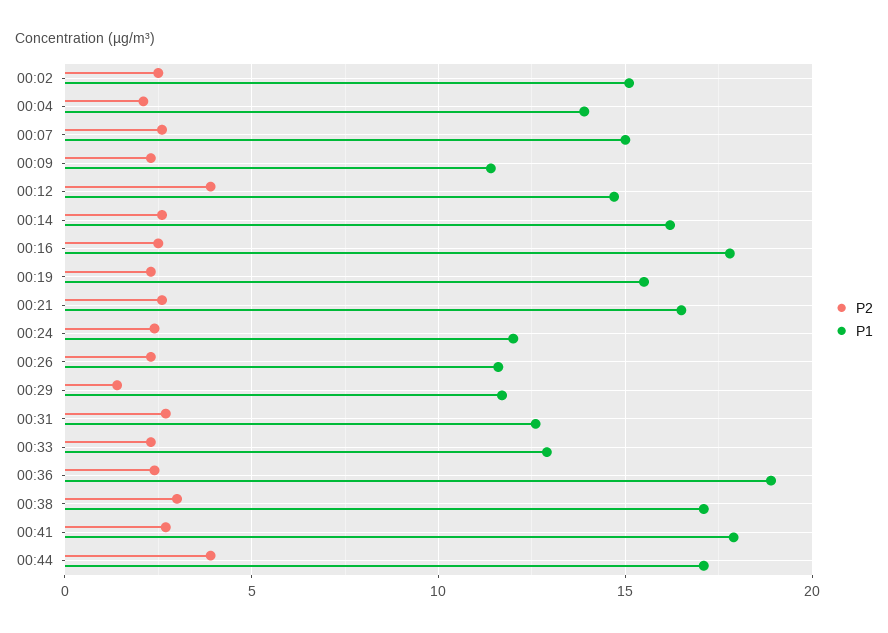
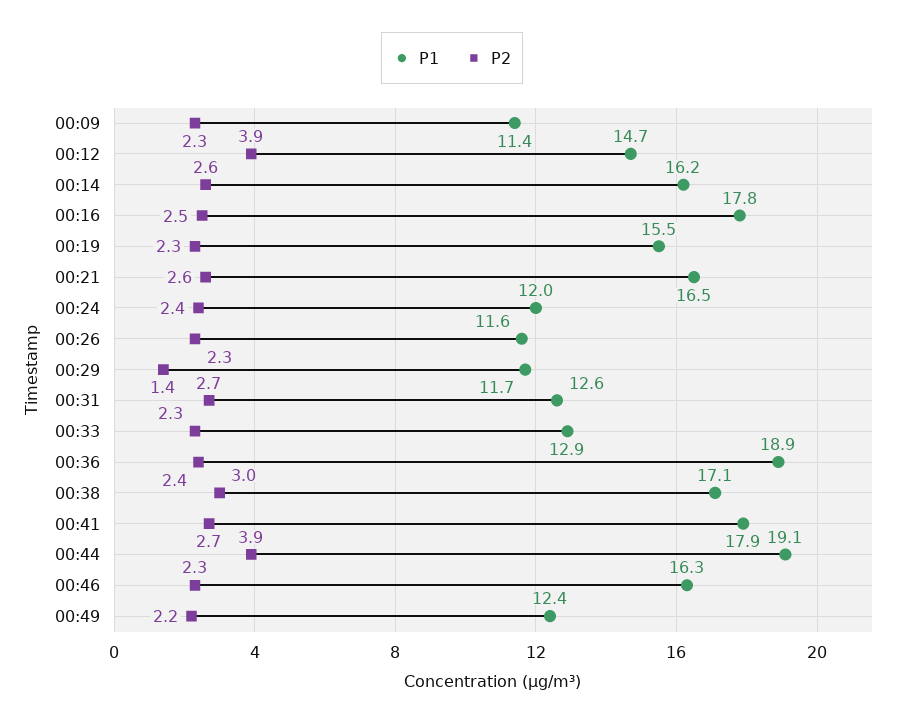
P2, 00:02: 2.5 -> none
P1, 00:02: 15 -> none
P2, 00:04: 2 -> none
P1, 00:04: 14 -> none
P2, 00:07: 2.5 -> none
P1, 00:07: 15 -> none
P1, 00:44: 17 -> 19.1
P1, 00:46: none -> 16.3
P2, 00:46: none -> 2.3
P1, 00:49: none -> 12.4
P2, 00:49: none -> 2.2

